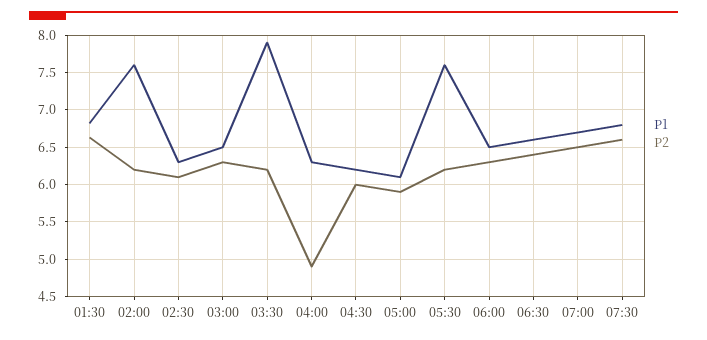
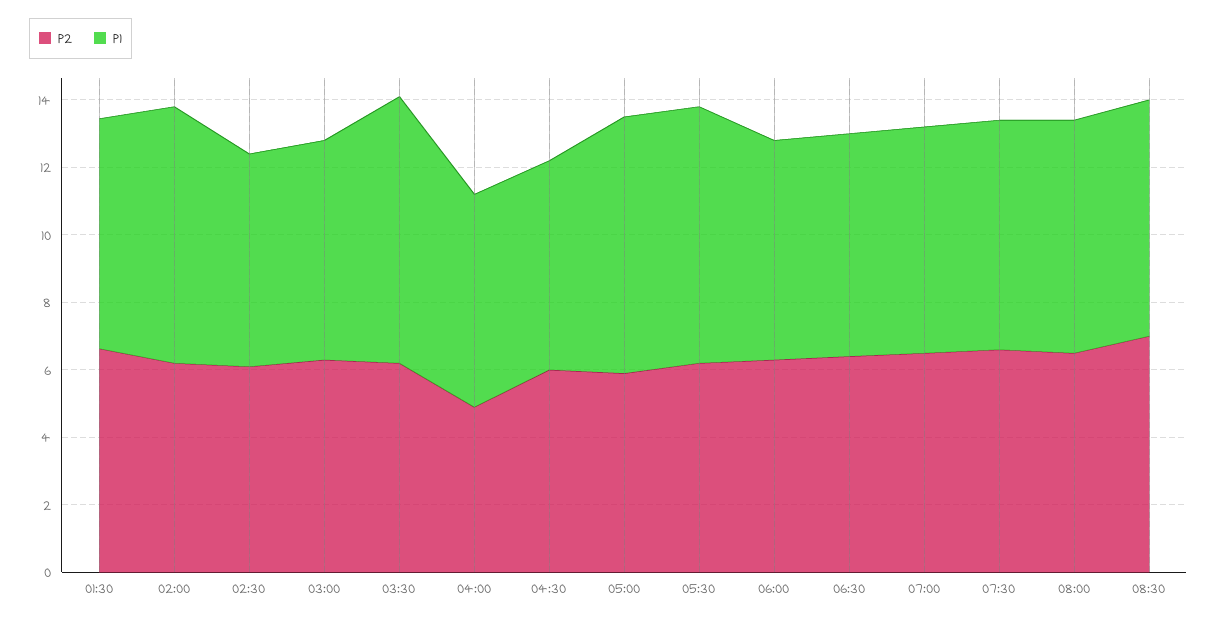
P1, 05:00: 6.1 -> 7.5
P2, 08:00: none -> 6.5
P1, 08:00: none -> 7
P2, 08:30: none -> 7
P1, 08:30: none -> 7

